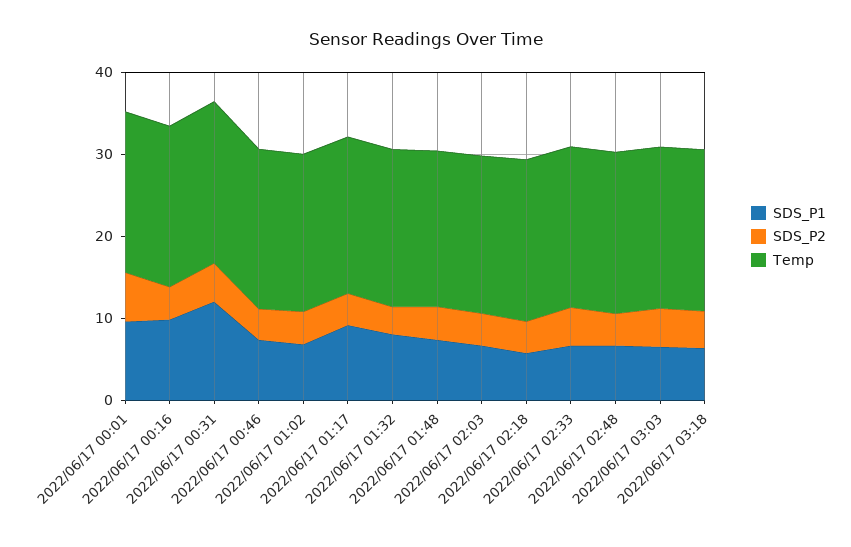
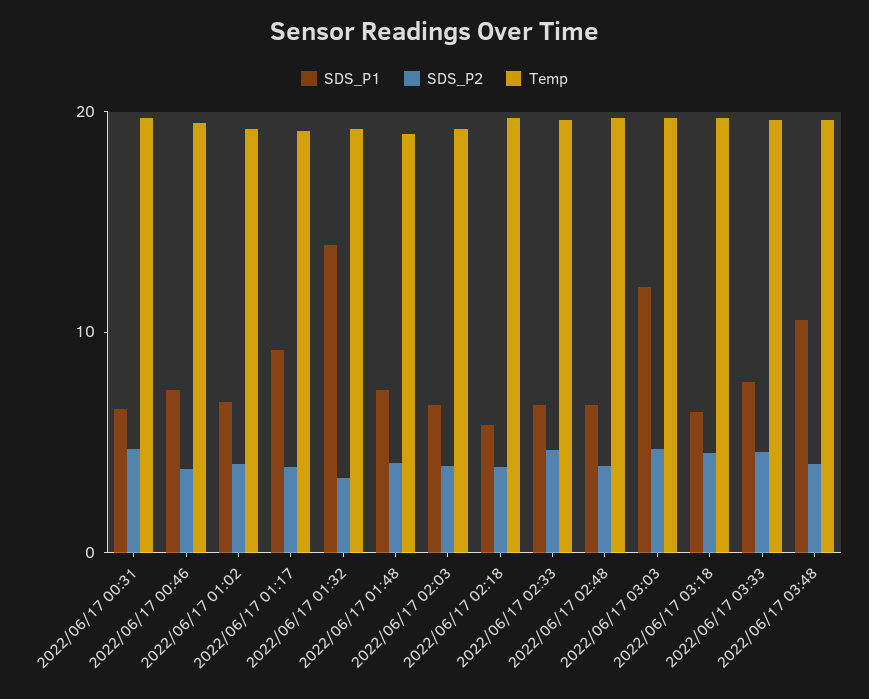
SDS_P1, 2022/06/17 00:01: 10 -> none
SDS_P2, 2022/06/17 00:01: 6 -> none
Temp, 2022/06/17 00:01: 20 -> none
SDS_P1, 2022/06/17 00:16: 10 -> none
SDS_P2, 2022/06/17 00:16: 4 -> none
Temp, 2022/06/17 00:16: 20 -> none
SDS_P1, 2022/06/17 00:31: 12 -> 6
SDS_P1, 2022/06/17 01:32: 8 -> 14
SDS_P1, 2022/06/17 03:03: 6 -> 12
SDS_P1, 2022/06/17 03:33: none -> 8
SDS_P2, 2022/06/17 03:33: none -> 4
Temp, 2022/06/17 03:33: none -> 20
SDS_P1, 2022/06/17 03:48: none -> 10
SDS_P2, 2022/06/17 03:48: none -> 4
Temp, 2022/06/17 03:48: none -> 20

